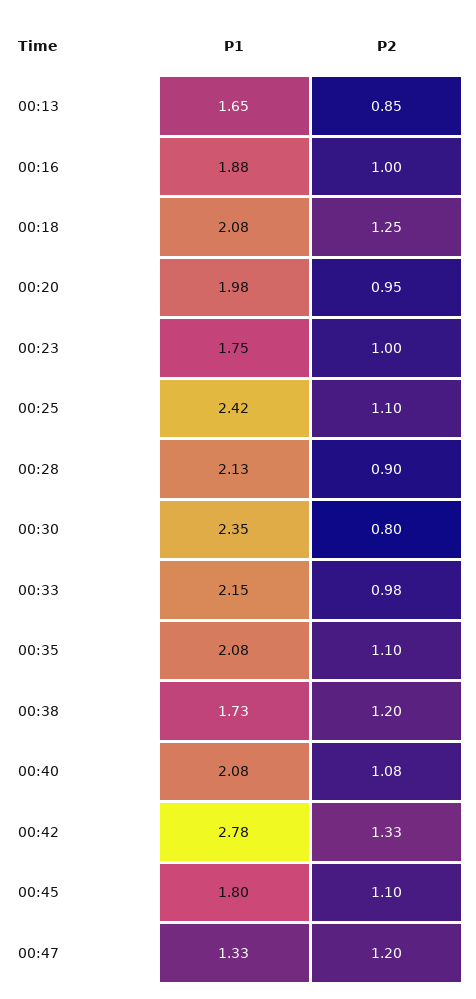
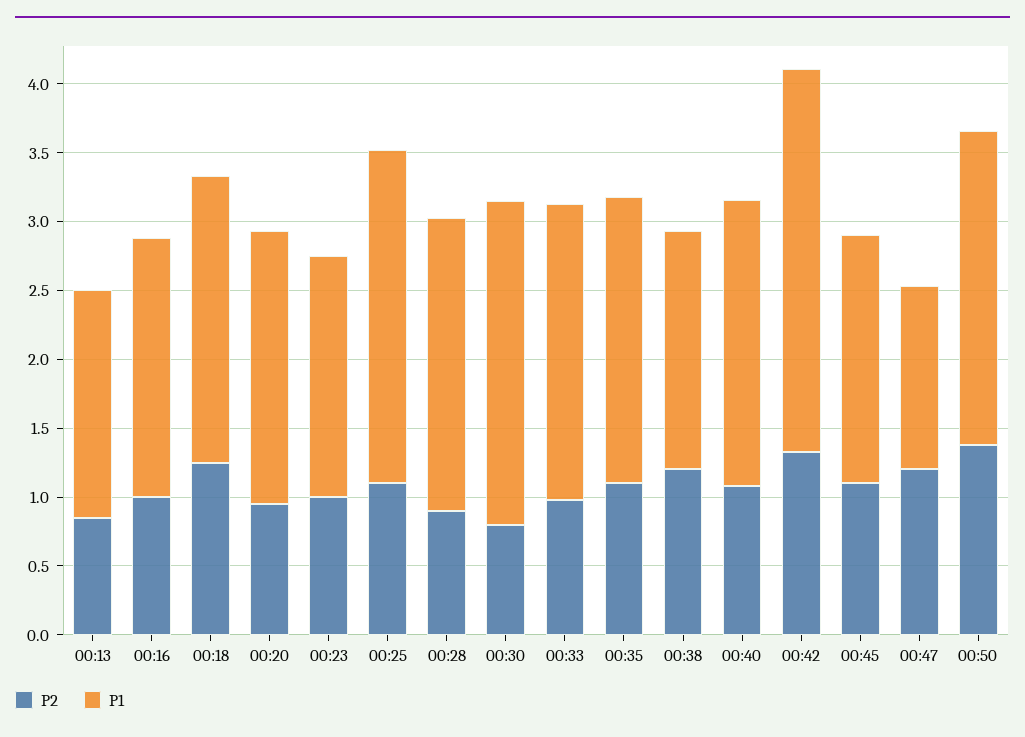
P2, 00:50: none -> 1.4
P1, 00:50: none -> 2.3

